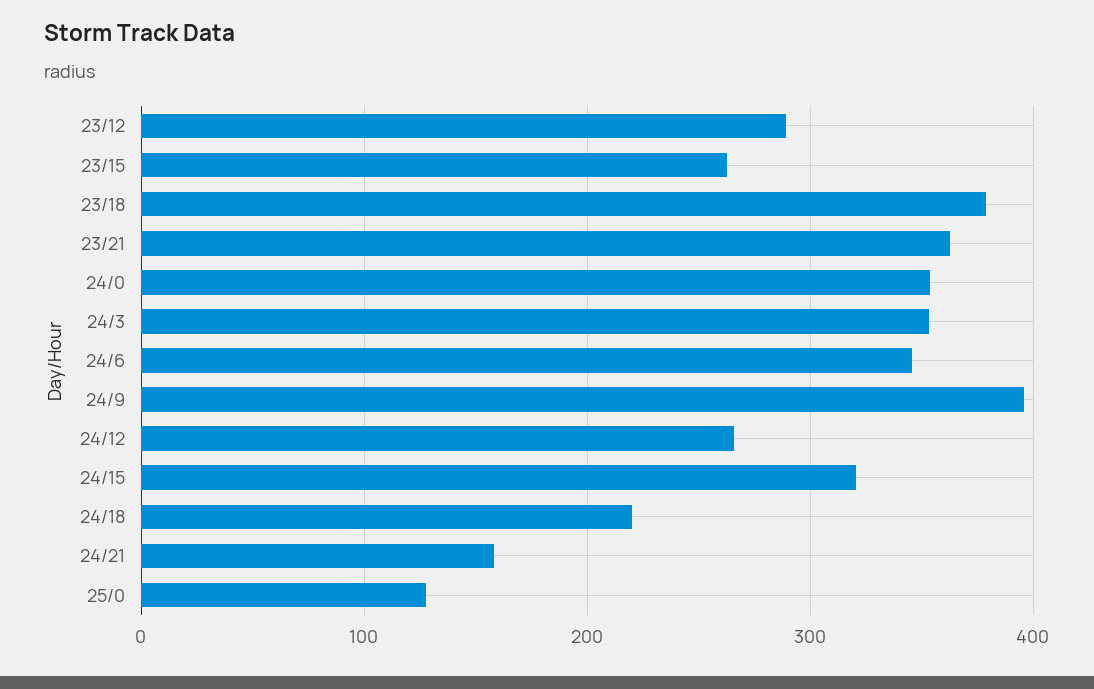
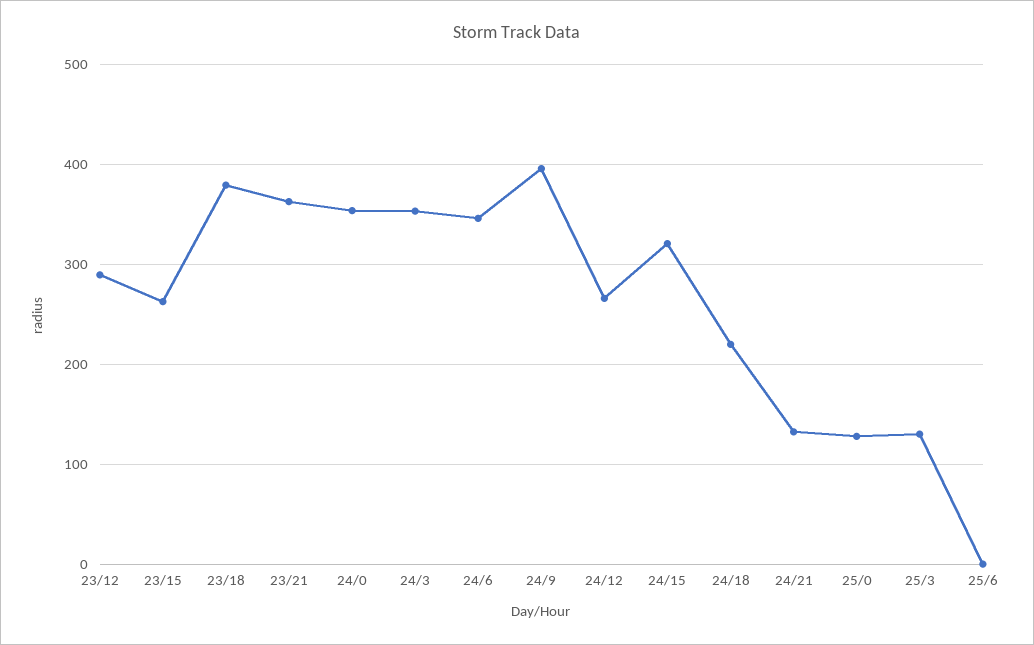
24/21: 160 -> 130
25/3: none -> 130
25/6: none -> 0

